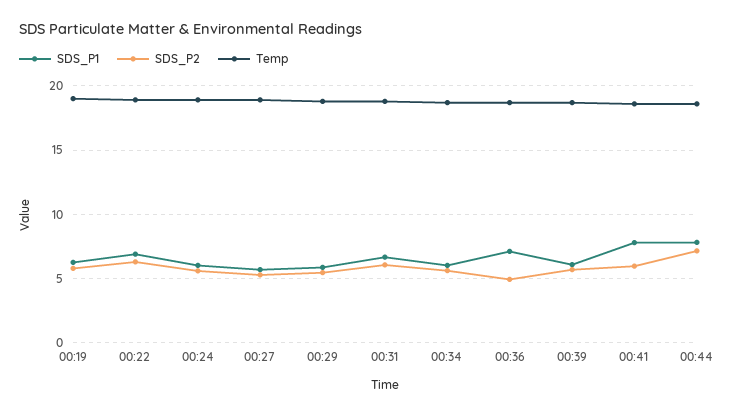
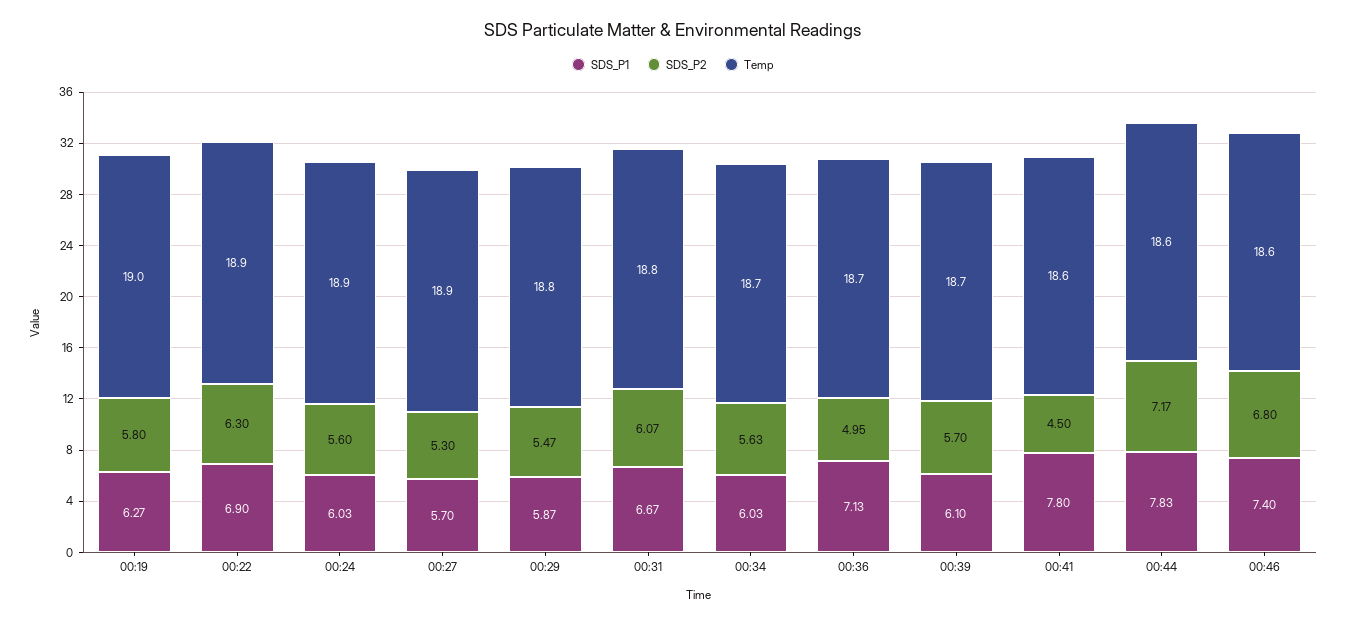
SDS_P2, 00:41: 6 -> 4.5
SDS_P1, 00:46: none -> 7.4
SDS_P2, 00:46: none -> 6.8
Temp, 00:46: none -> 18.6

